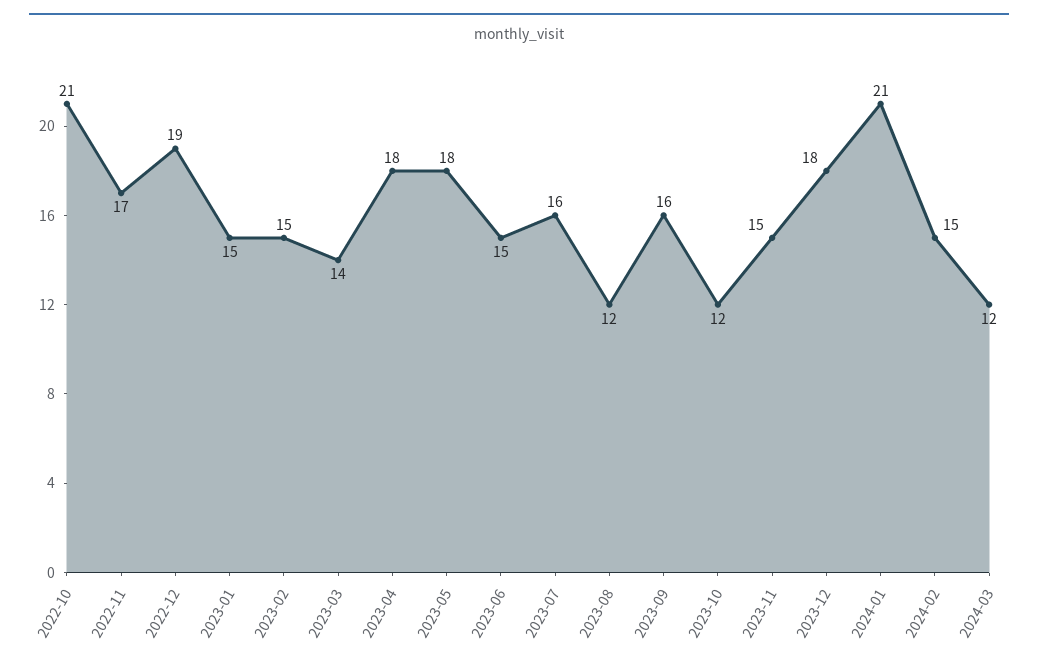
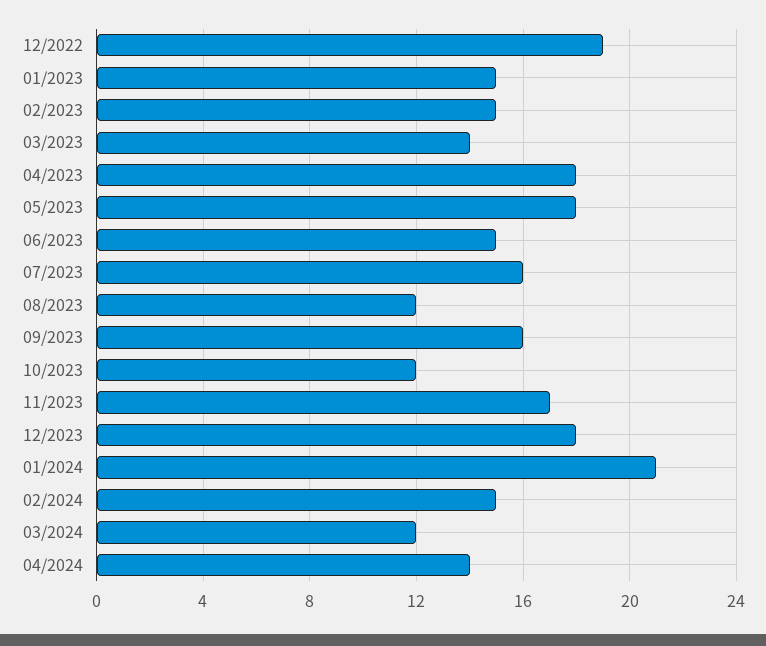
2022-10: 21 -> none
2022-11: 17 -> none
2023-11: 15 -> 17
04/2024: none -> 14

